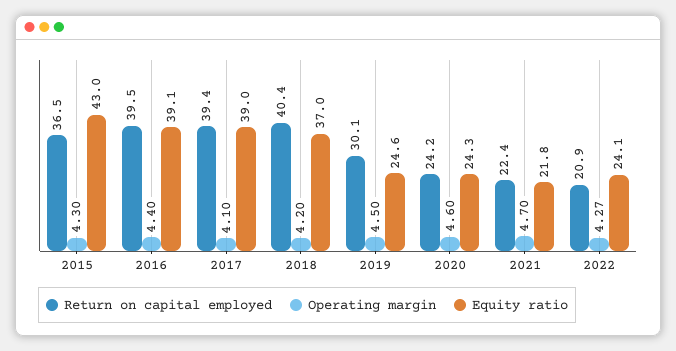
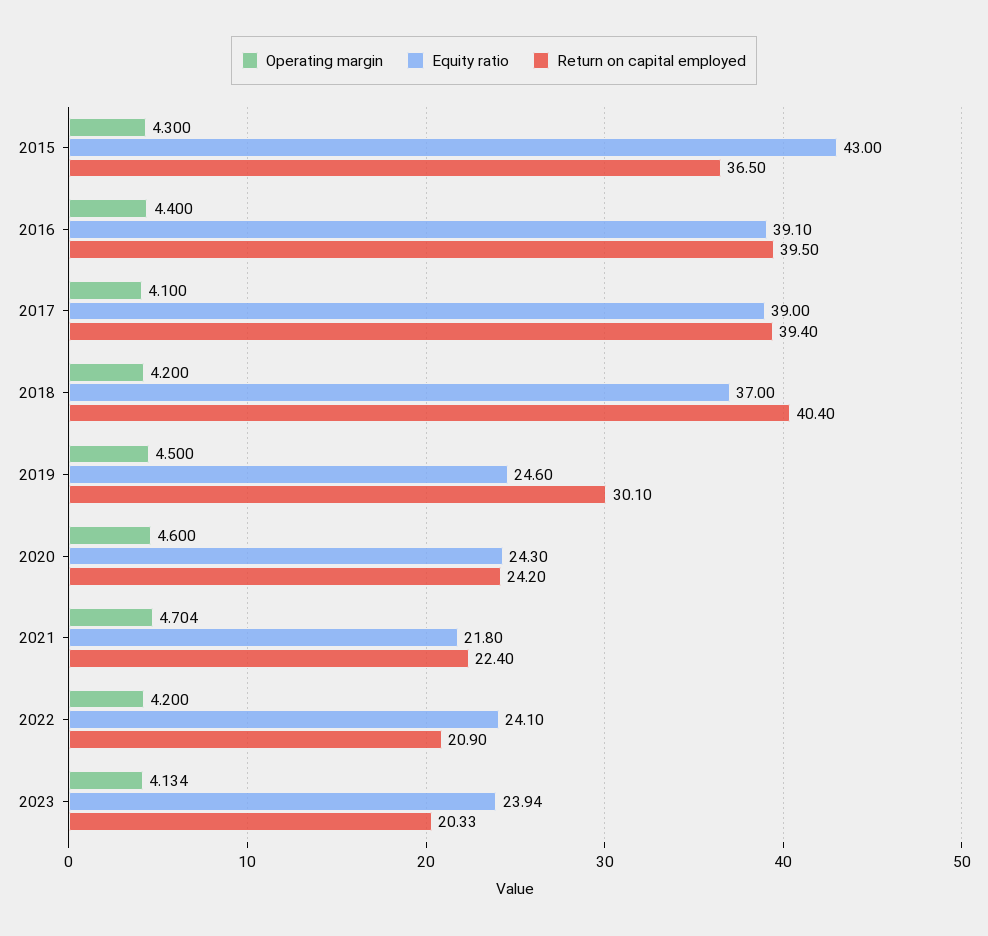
Operating margin, 2022: 4.27 -> 4.2
Operating margin, 2023: none -> 4.134
Equity ratio, 2023: none -> 23.94
Return on capital employed, 2023: none -> 20.33

